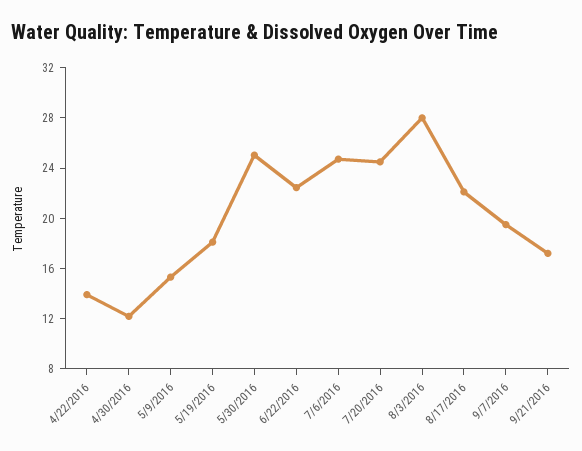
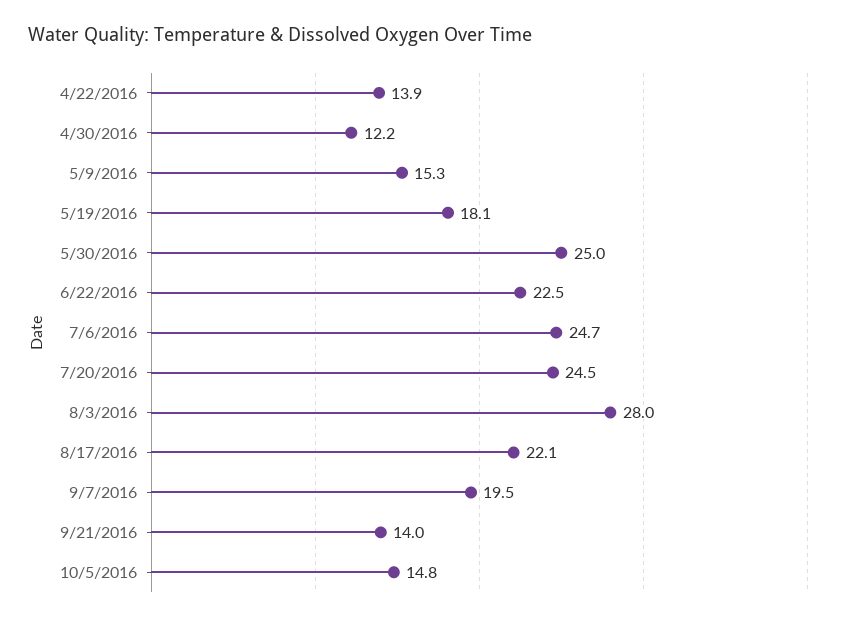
9/21/2016: 17 -> 14
10/5/2016: none -> 14.8

